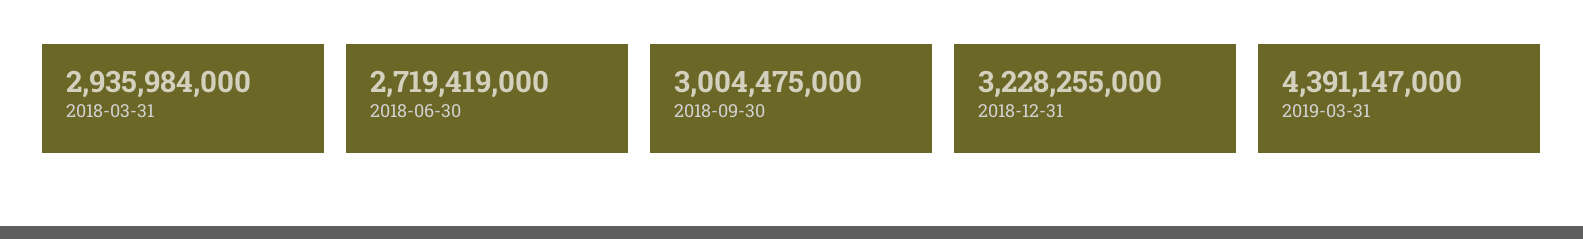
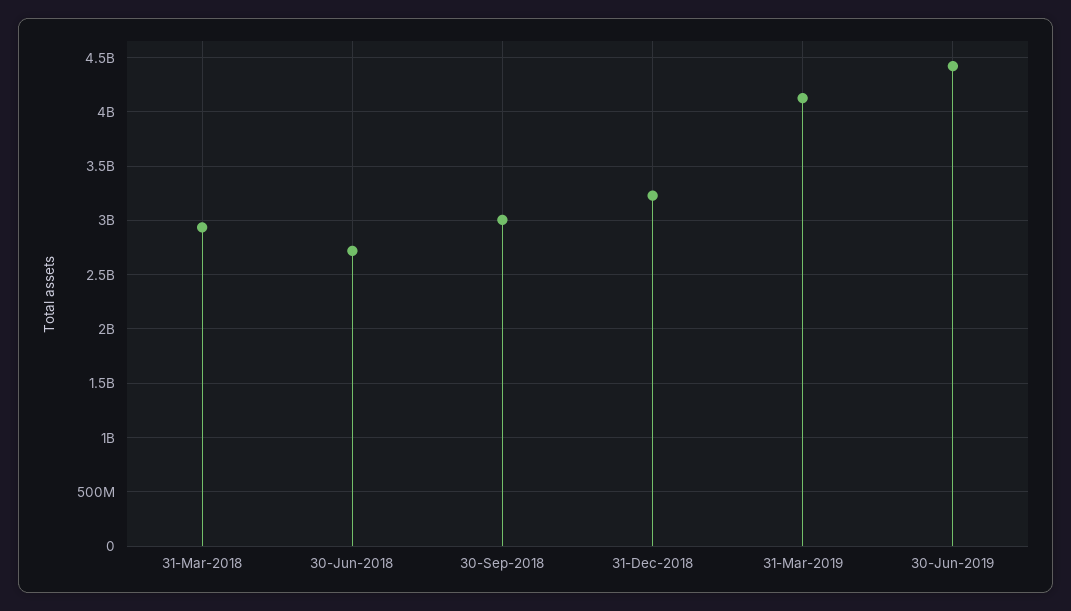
2019-03-31: 4391147000 -> 4100000000
30-Jun-2019: none -> 4400000000

